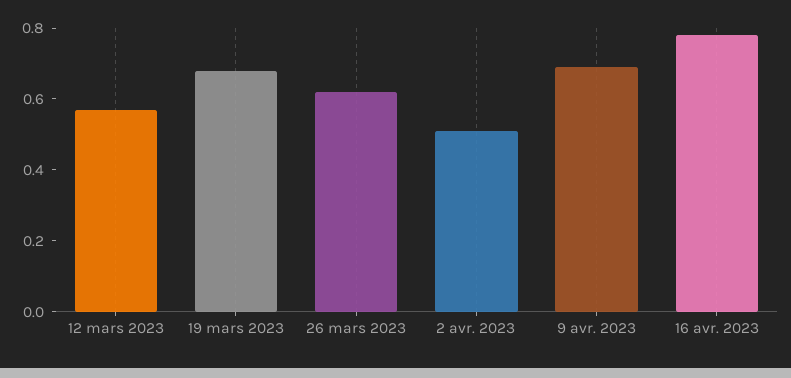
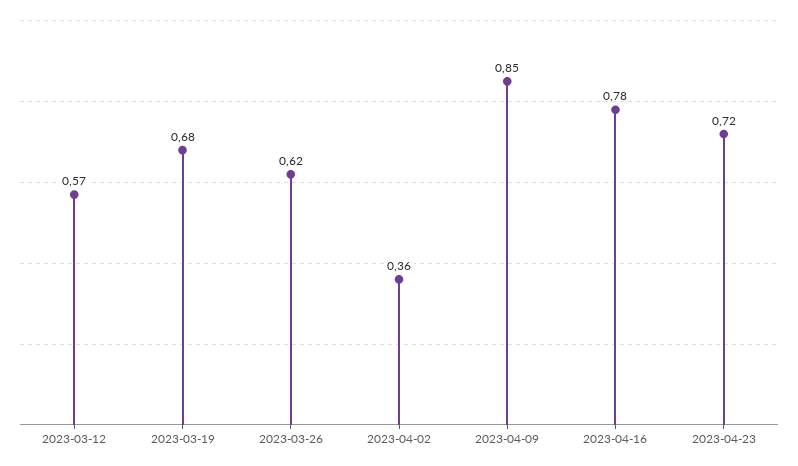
2 avr. 2023: 0.5 -> 0.36
9 avr. 2023: 0.7 -> 0.85
2023-04-23: none -> 0.72

